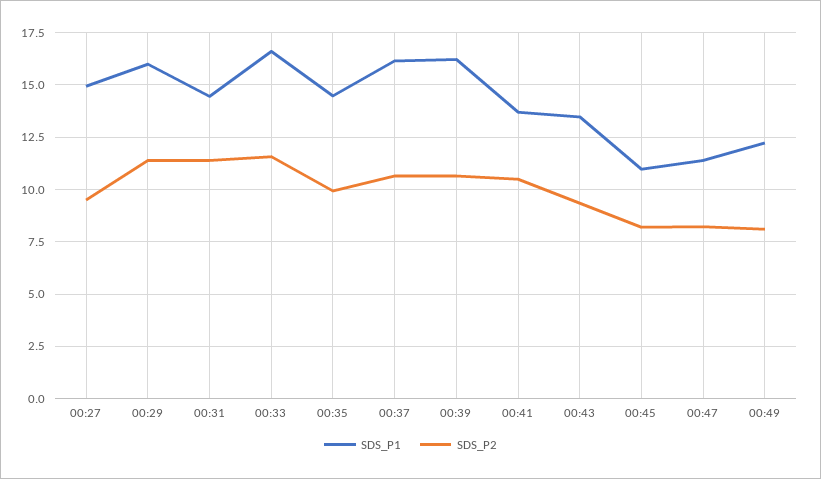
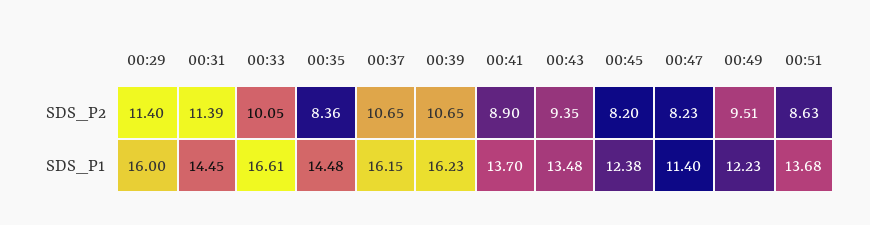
SDS_P1, 00:27: 15 -> none
SDS_P2, 00:27: 9.5 -> none
SDS_P2, 00:33: 11.5 -> 10.05
SDS_P2, 00:35: 10 -> 8.36
SDS_P2, 00:41: 10.5 -> 8.9
SDS_P1, 00:45: 11 -> 12.38
SDS_P2, 00:49: 8 -> 9.51
SDS_P2, 00:51: none -> 8.63
SDS_P1, 00:51: none -> 13.68

